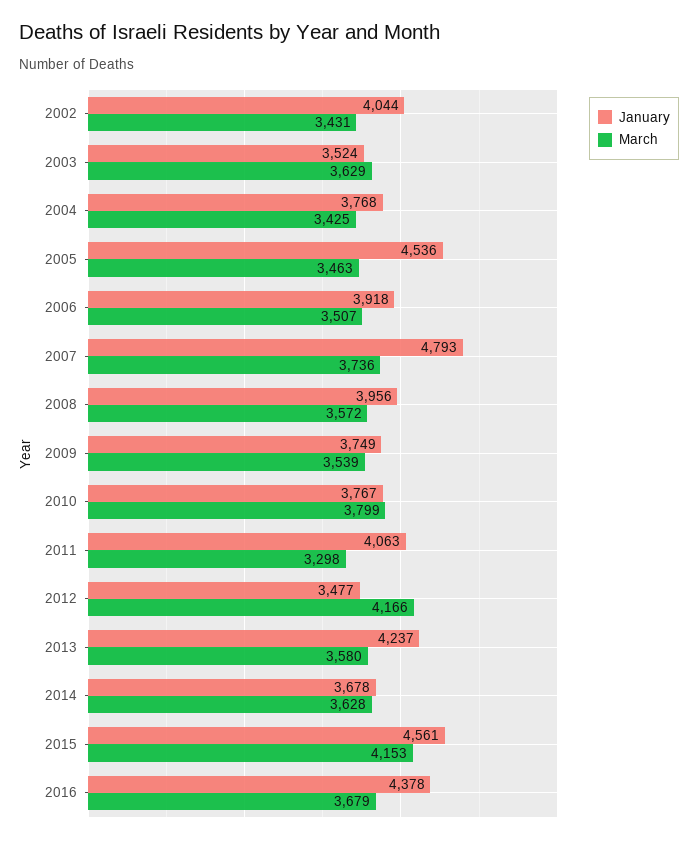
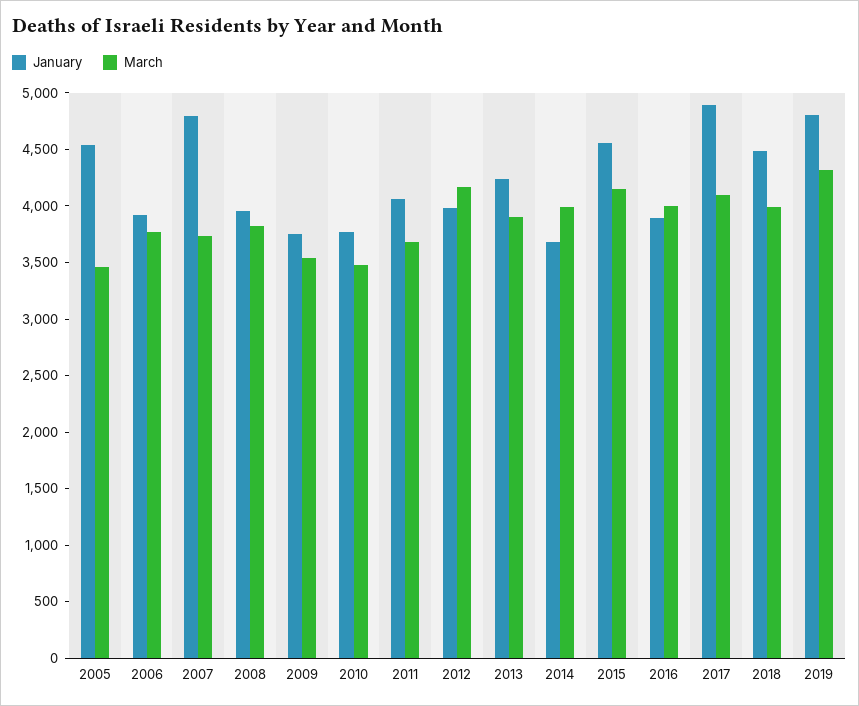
January, 2002: 4044 -> none
March, 2002: 3431 -> none
January, 2003: 3524 -> none
March, 2003: 3629 -> none
January, 2004: 3768 -> none
March, 2004: 3425 -> none
March, 2006: 3507 -> 3800
March, 2008: 3572 -> 3800
March, 2010: 3799 -> 3500
March, 2011: 3298 -> 3700
January, 2012: 3477 -> 4000
March, 2013: 3580 -> 3900
March, 2014: 3628 -> 4000
January, 2016: 4378 -> 3900
March, 2016: 3679 -> 4000
January, 2017: none -> 4900
March, 2017: none -> 4100
January, 2018: none -> 4500
March, 2018: none -> 4000
January, 2019: none -> 4800
March, 2019: none -> 4300

